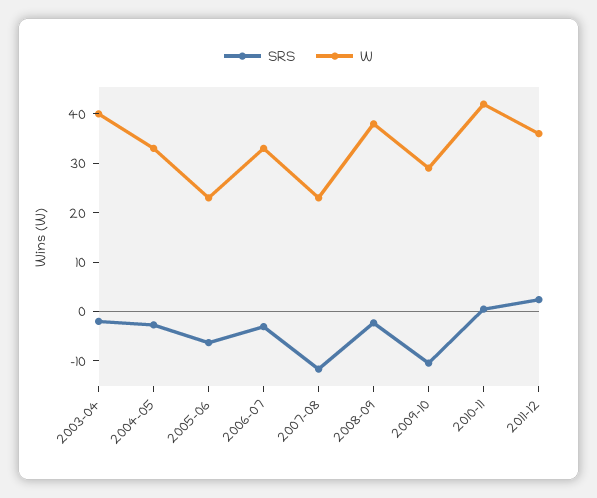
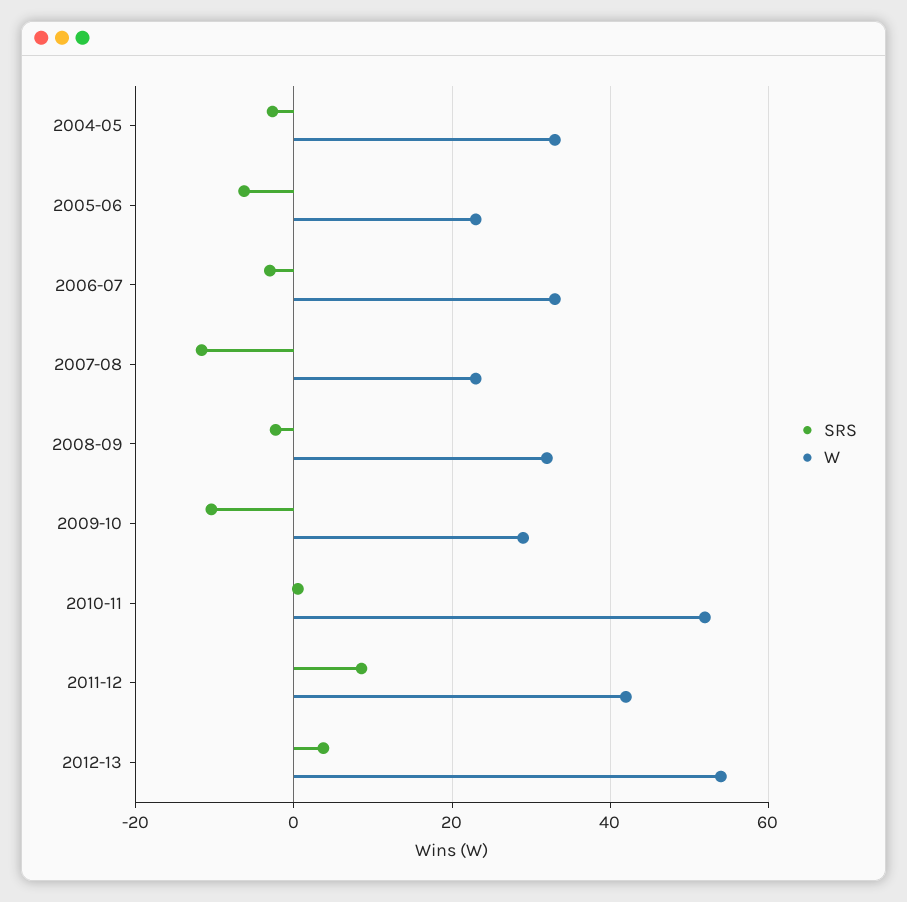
SRS, 2003-04: -2 -> none
W, 2003-04: 40 -> none
W, 2008-09: 38 -> 32
W, 2010-11: 42 -> 52
SRS, 2011-12: 2 -> 8
W, 2011-12: 36 -> 42
SRS, 2012-13: none -> 4
W, 2012-13: none -> 54

